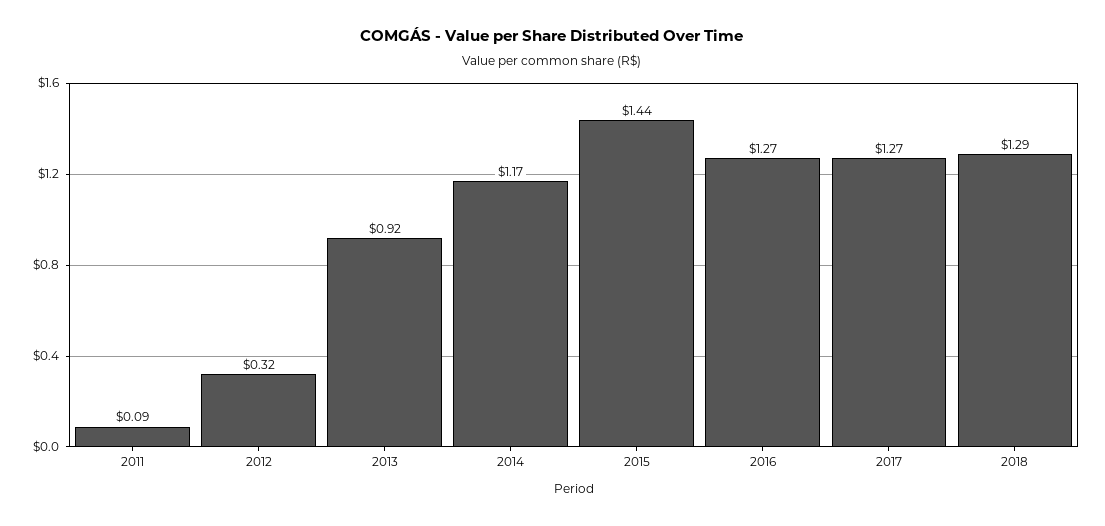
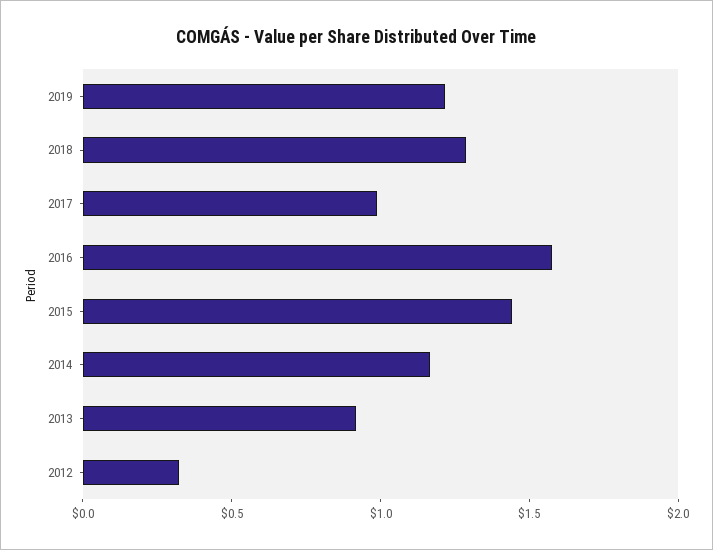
2011: 0.09 -> none
2016: 1.27 -> 1.6
2017: 1.27 -> 1
2019: none -> 1.2

